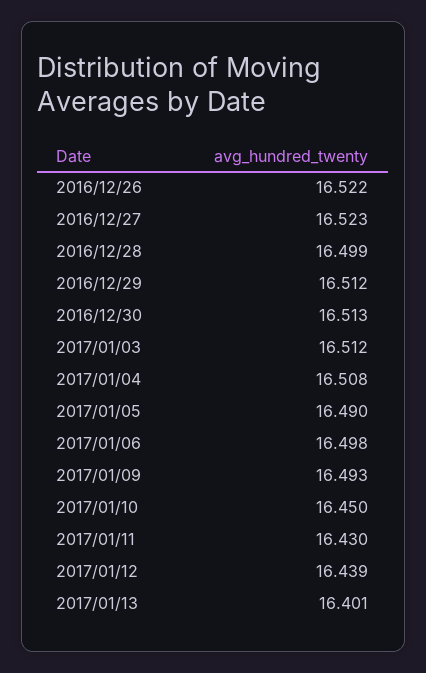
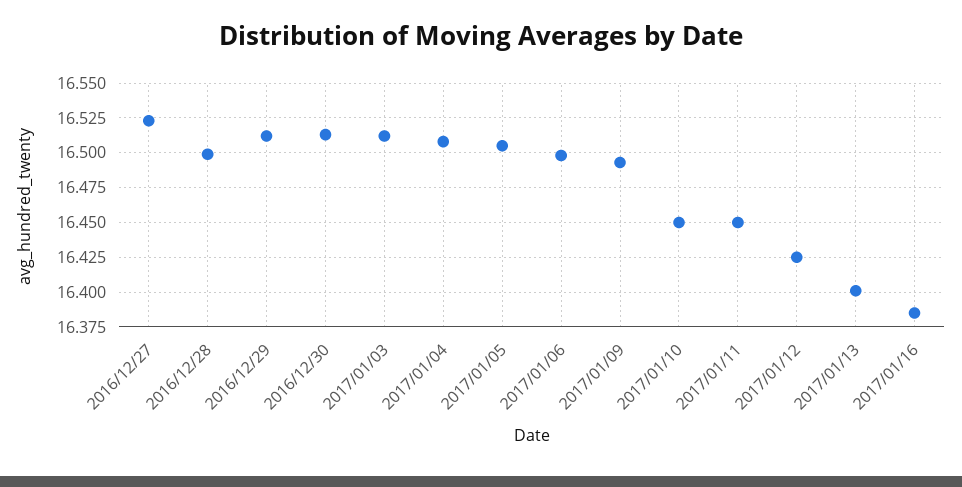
2016/12/26: 16.522 -> none
2017/01/05: 16.49 -> 16.505
2017/01/11: 16.43 -> 16.45
2017/01/12: 16.439 -> 16.425
2017/01/16: none -> 16.385

